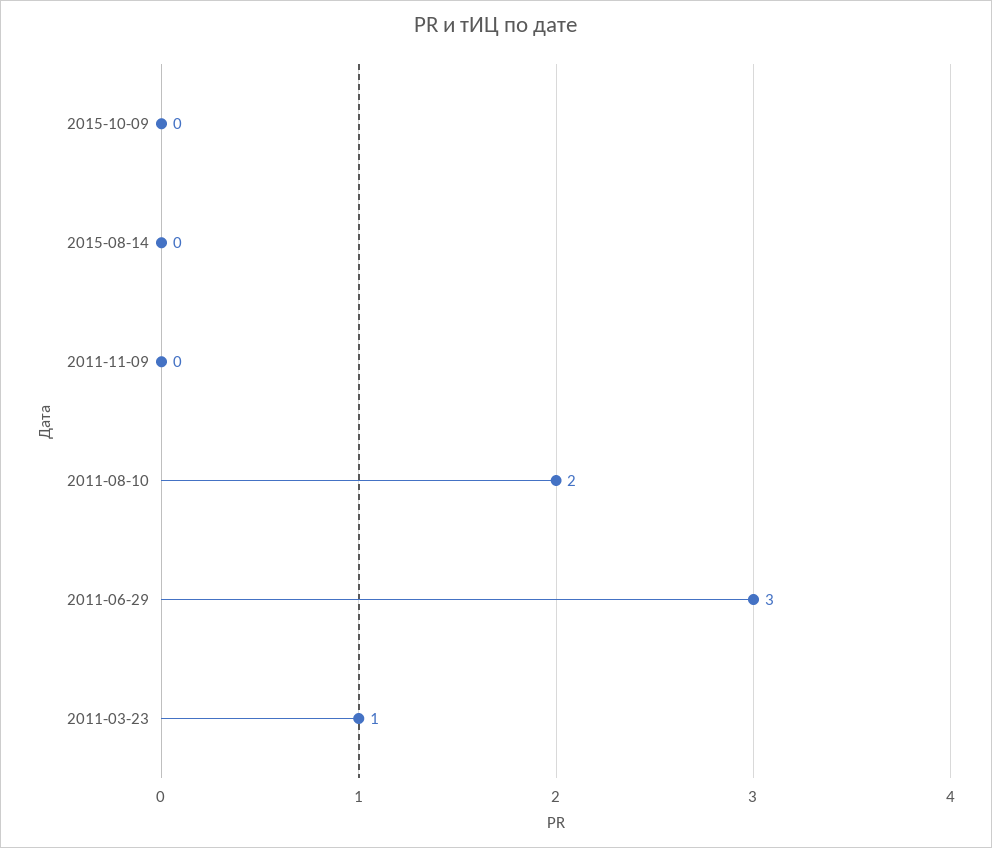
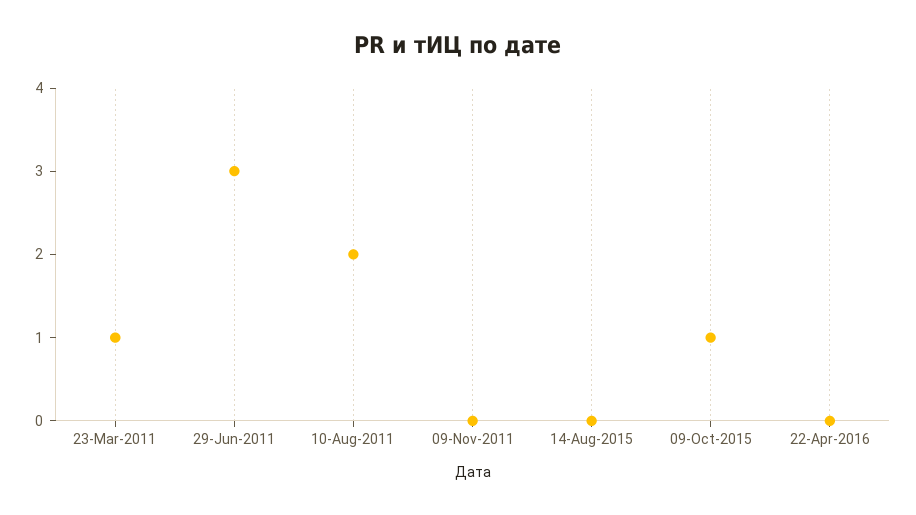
2015-10-09: 0 -> 1
22-Apr-2016: none -> 0

